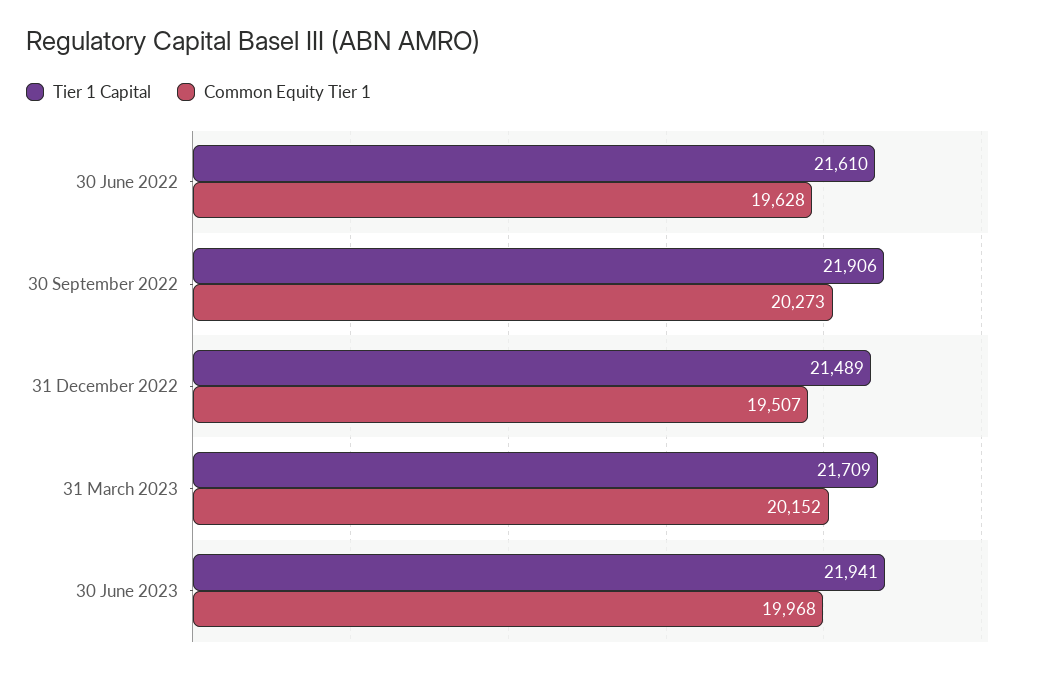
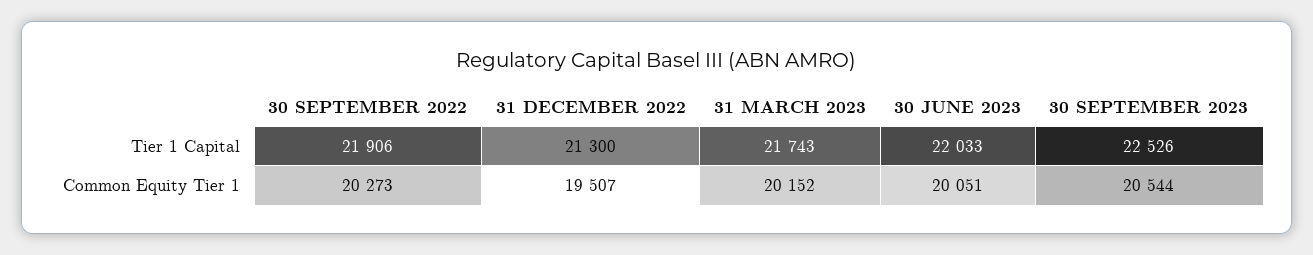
Tier 1 Capital, 30 June 2022: 21610 -> none
Common Equity Tier 1, 30 June 2022: 19628 -> none
Tier 1 Capital, 31 December 2022: 21489 -> 21300
Tier 1 Capital, 31 March 2023: 21709 -> 21743
Tier 1 Capital, 30 June 2023: 21941 -> 22033
Common Equity Tier 1, 30 June 2023: 19968 -> 20051
Tier 1 Capital, 30 SEPTEMBER 2023: none -> 22526
Common Equity Tier 1, 30 SEPTEMBER 2023: none -> 20544

